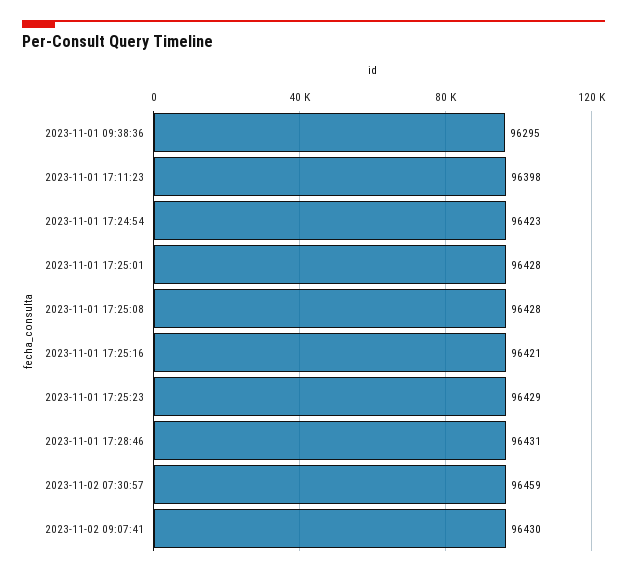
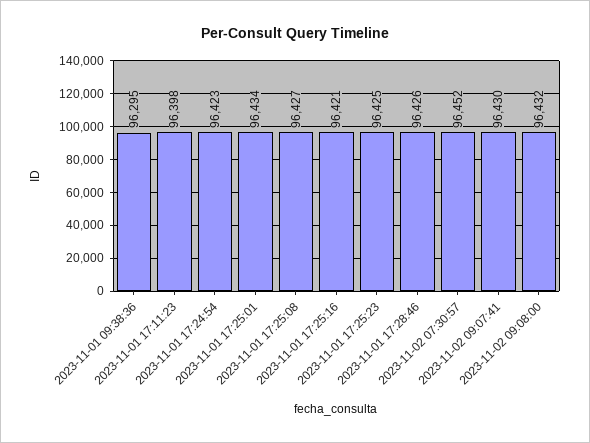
2023-11-01 17:25:01: 96428 -> 96434
2023-11-01 17:25:08: 96428 -> 96427
2023-11-01 17:25:23: 96429 -> 96425
2023-11-01 17:28:46: 96431 -> 96426
2023-11-02 07:30:57: 96459 -> 96452
2023-11-02 09:08:00: none -> 96432

